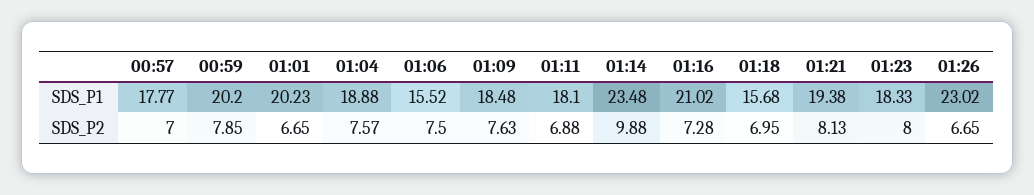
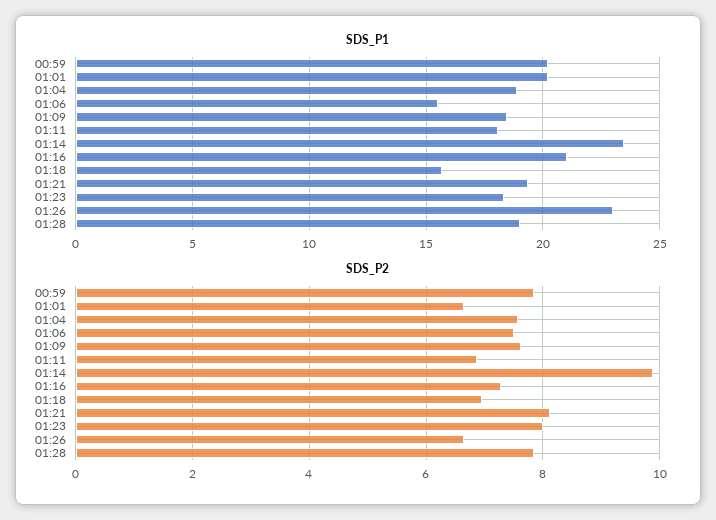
SDS_P1, 00:57: 17.77 -> none
SDS_P2, 00:57: 7 -> none
SDS_P1, 01:28: none -> 19
SDS_P2, 01:28: none -> 7.8

